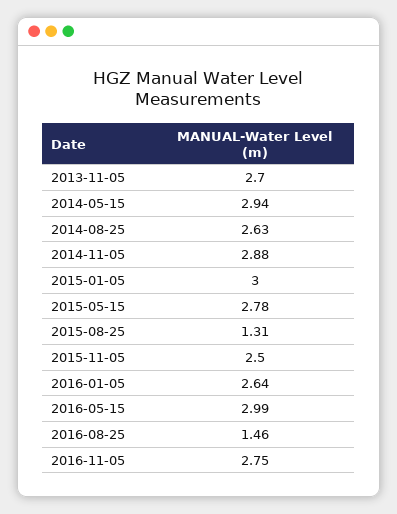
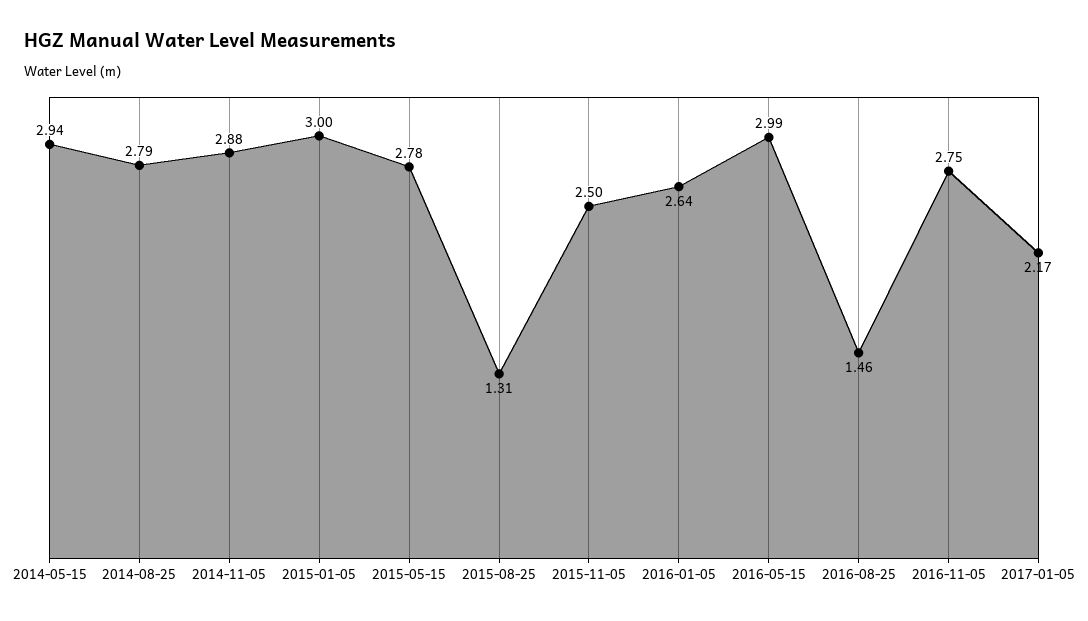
2013-11-05: 2.7 -> none
2014-08-25: 2.63 -> 2.79
2017-01-05: none -> 2.17

